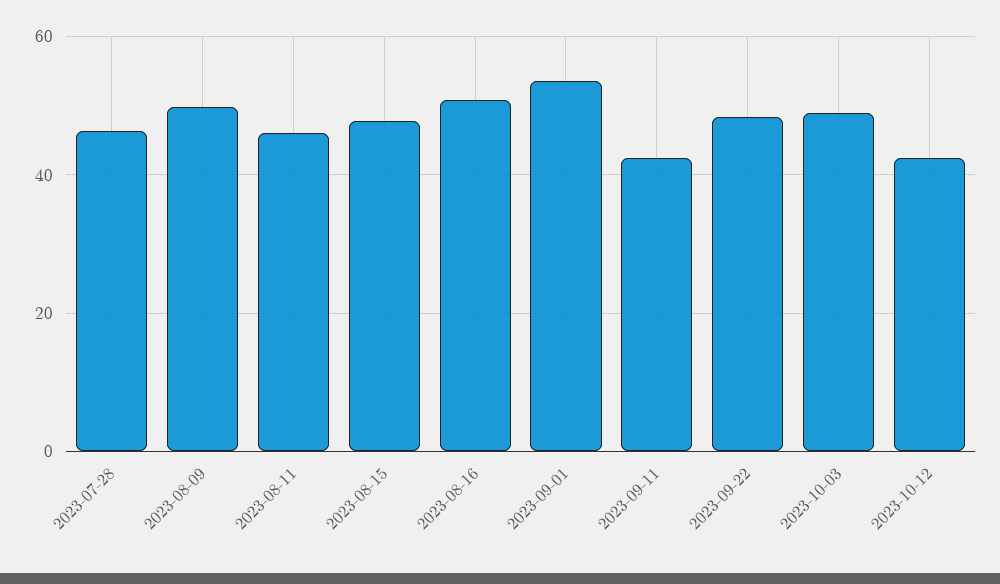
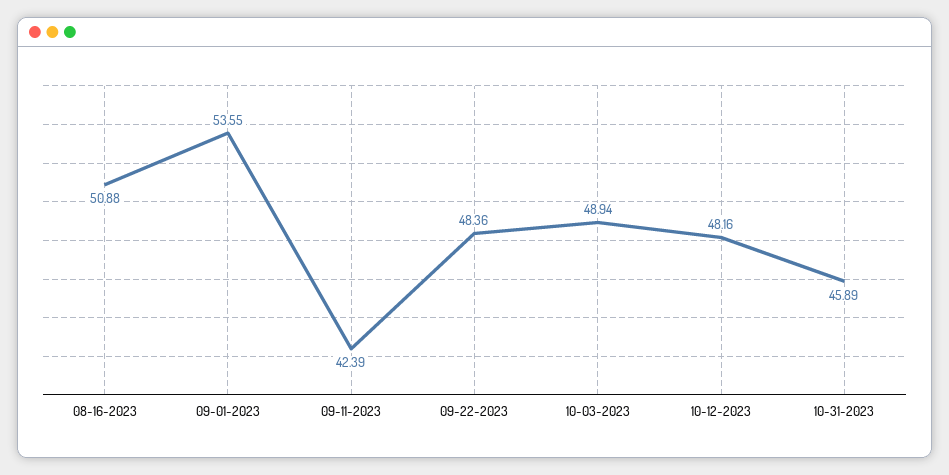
2023-07-28: 46 -> none
2023-08-09: 50 -> none
2023-08-11: 46 -> none
2023-08-15: 48 -> none
2023-10-12: 42 -> 48.16
10-31-2023: none -> 45.89

